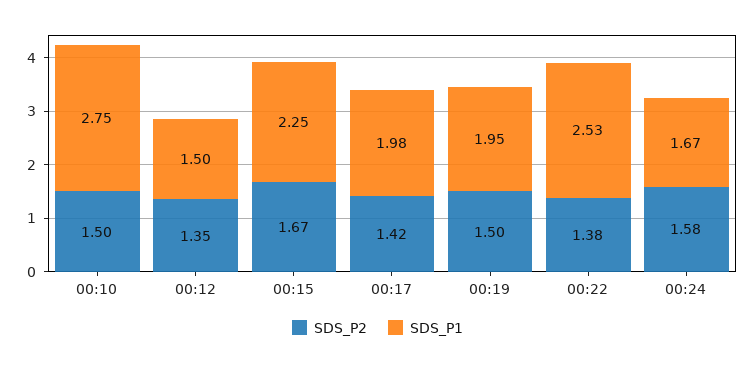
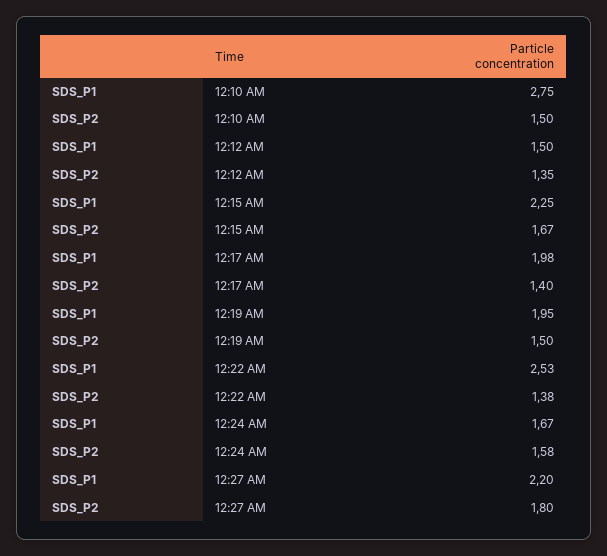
SDS_P2, 00:17: 1.42 -> 1.4
SDS_P1, 12:27 AM: none -> 2.2
SDS_P2, 12:27 AM: none -> 1.8

